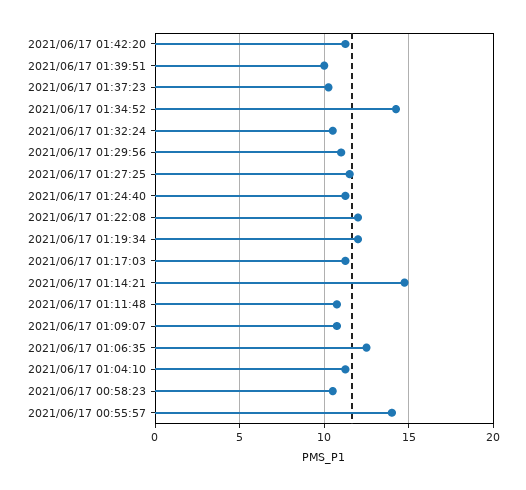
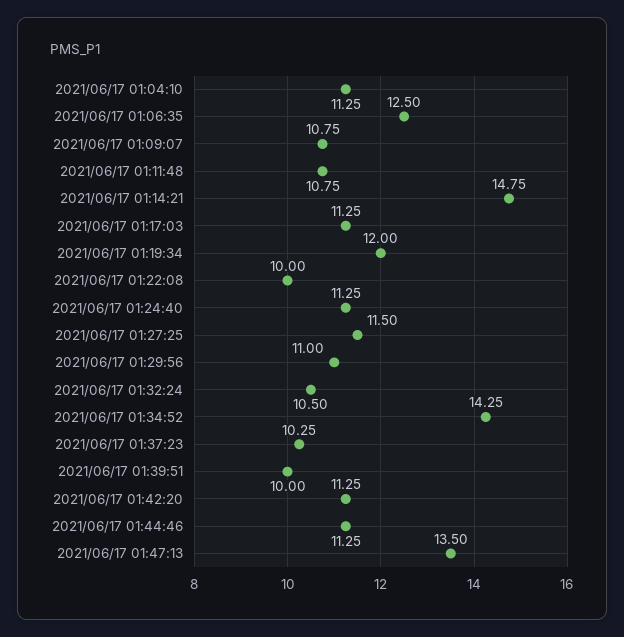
2021/06/17 01:22:08: 12 -> 10
2021/06/17 00:58:23: 10.5 -> none
2021/06/17 00:55:57: 14 -> none
2021/06/17 01:44:46: none -> 11.25
2021/06/17 01:47:13: none -> 13.5

